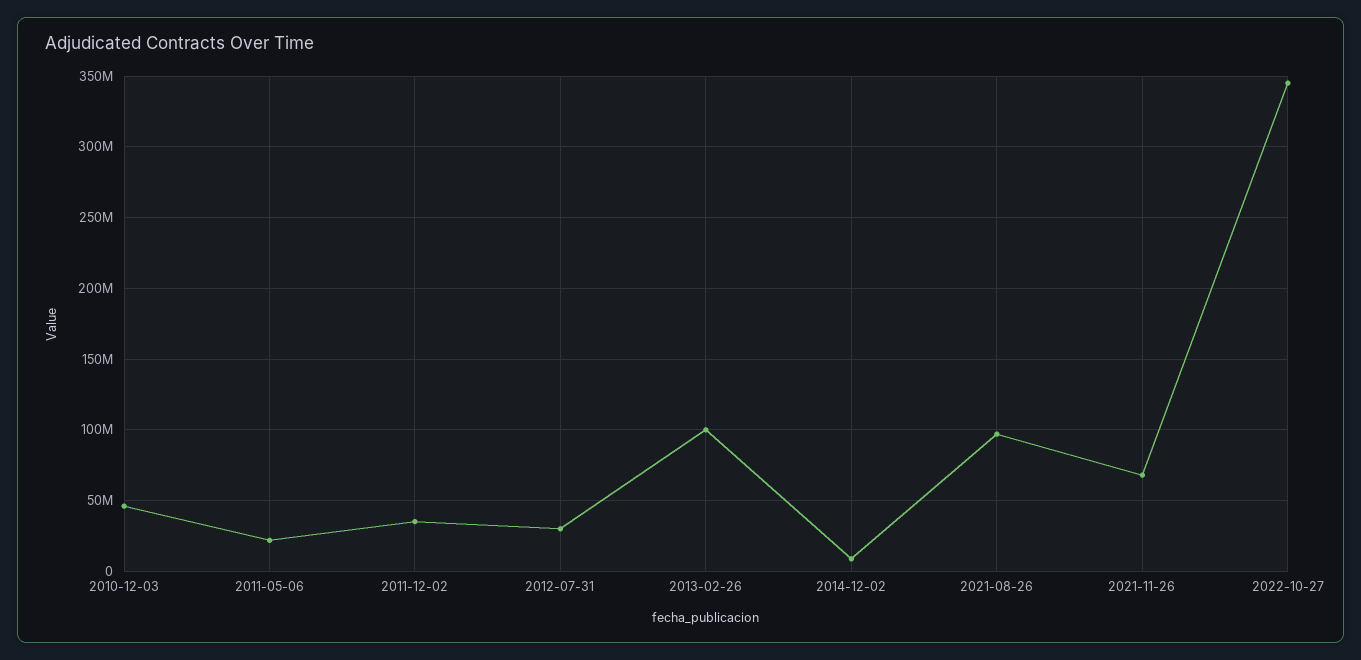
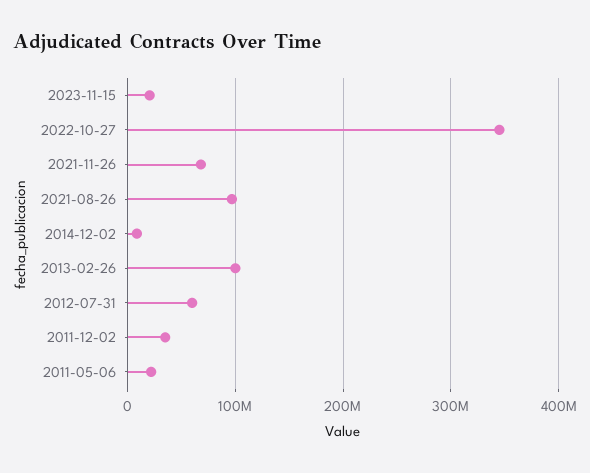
2010-12-03: 45000000 -> none
2012-07-31: 30000000 -> 60000000
2023-11-15: none -> 20000000

